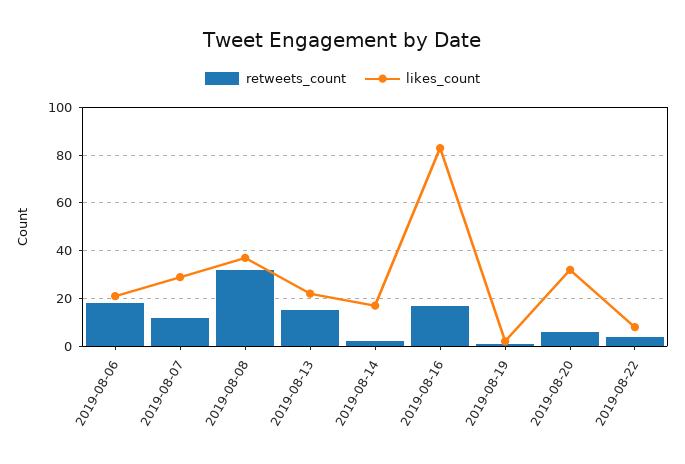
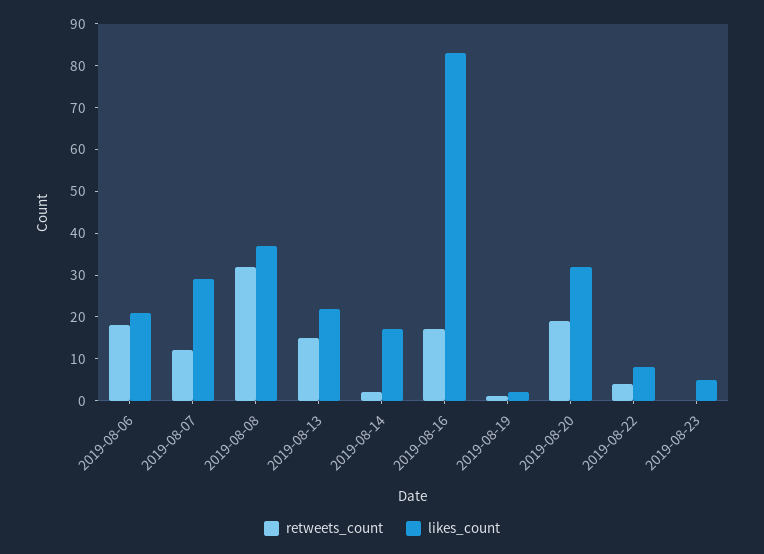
retweets_count, 2019-08-20: 5 -> 20
retweets_count, 2019-08-23: none -> 0
likes_count, 2019-08-23: none -> 5

